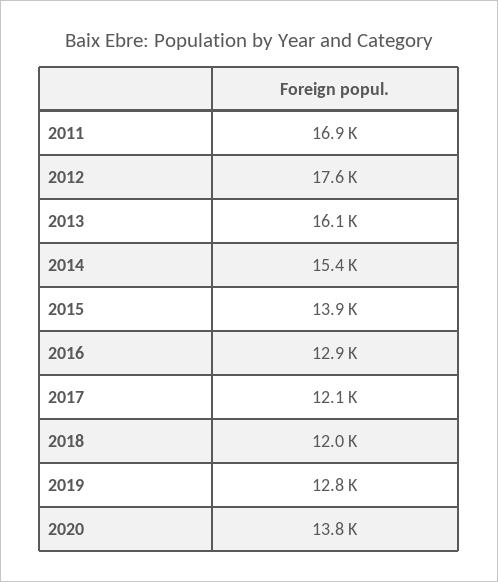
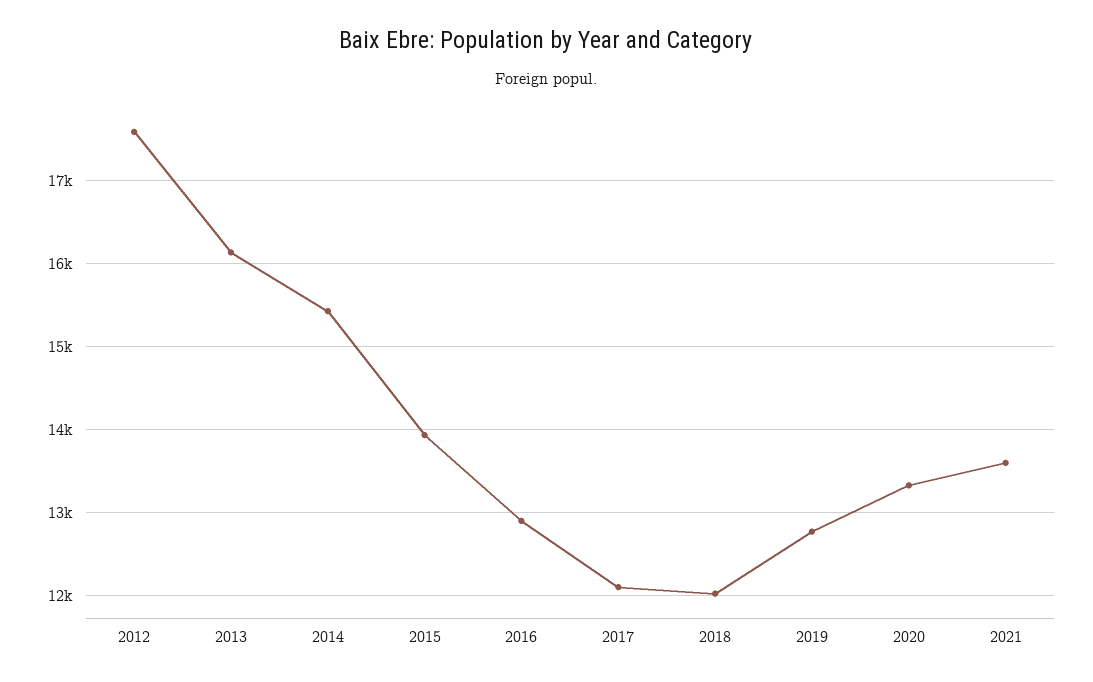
2011: 16900 -> none
2020: 13800 -> 13300
2021: none -> 13600

